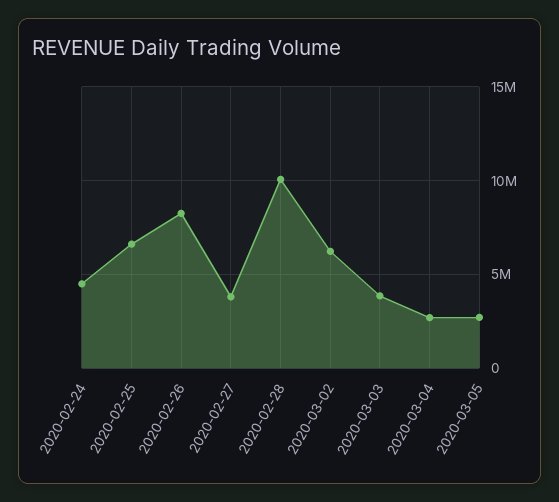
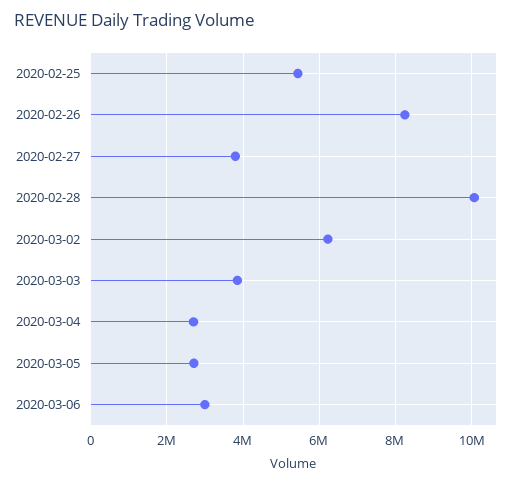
2020-02-24: 4500000 -> none
2020-02-25: 6500000 -> 5400000
2020-03-06: none -> 3000000

